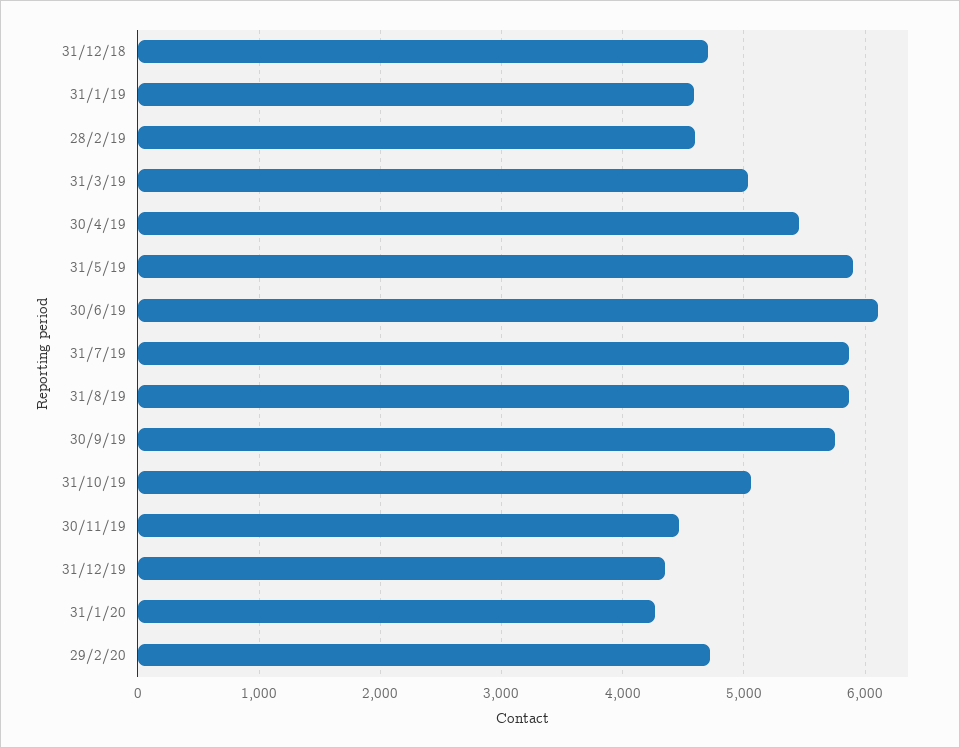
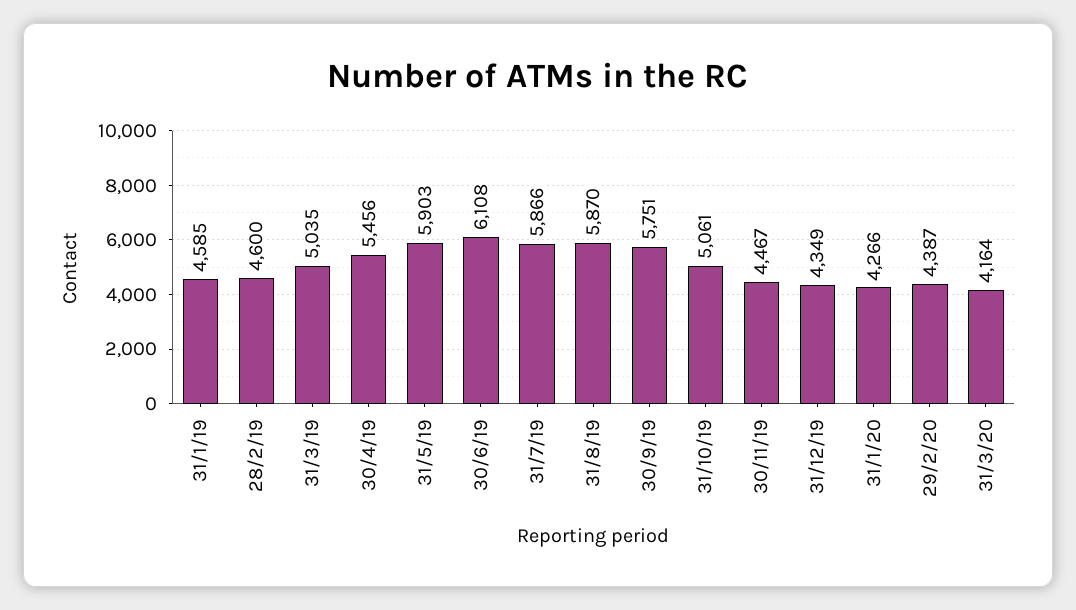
31/12/18: 4700 -> none
29/2/20: 4700 -> 4387
31/3/20: none -> 4164

